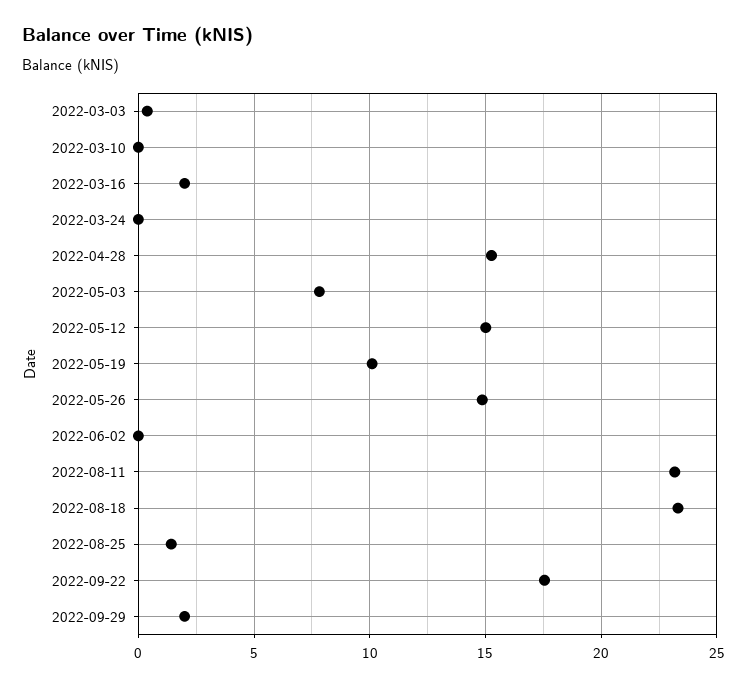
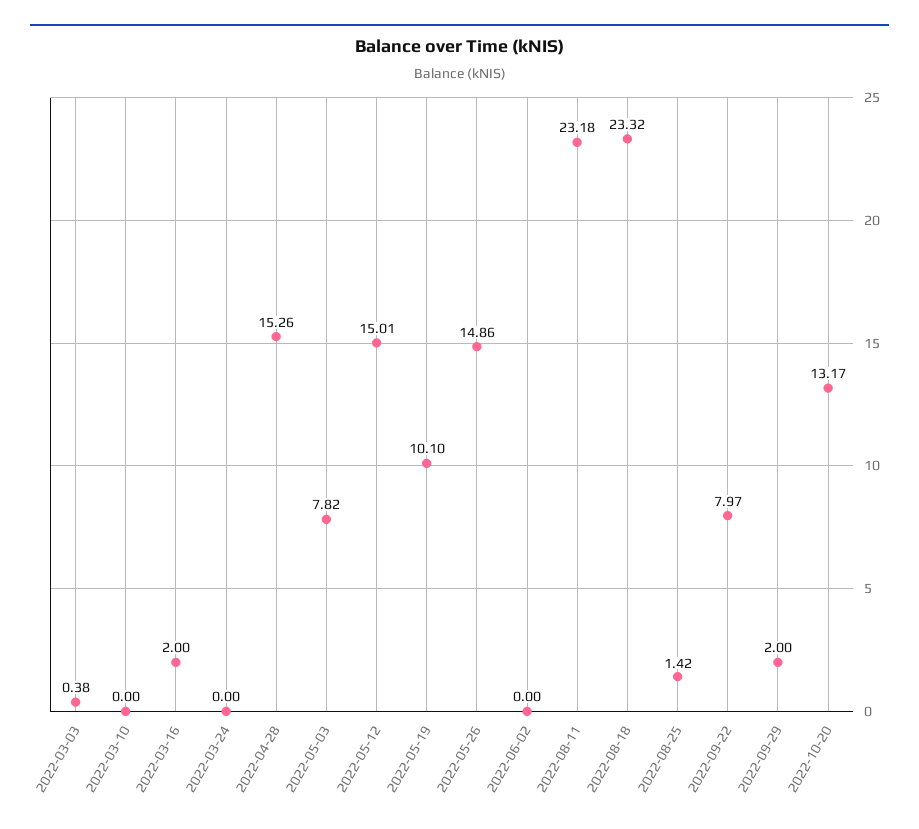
2022-09-22: 17.5 -> 7.97
2022-10-20: none -> 13.17

